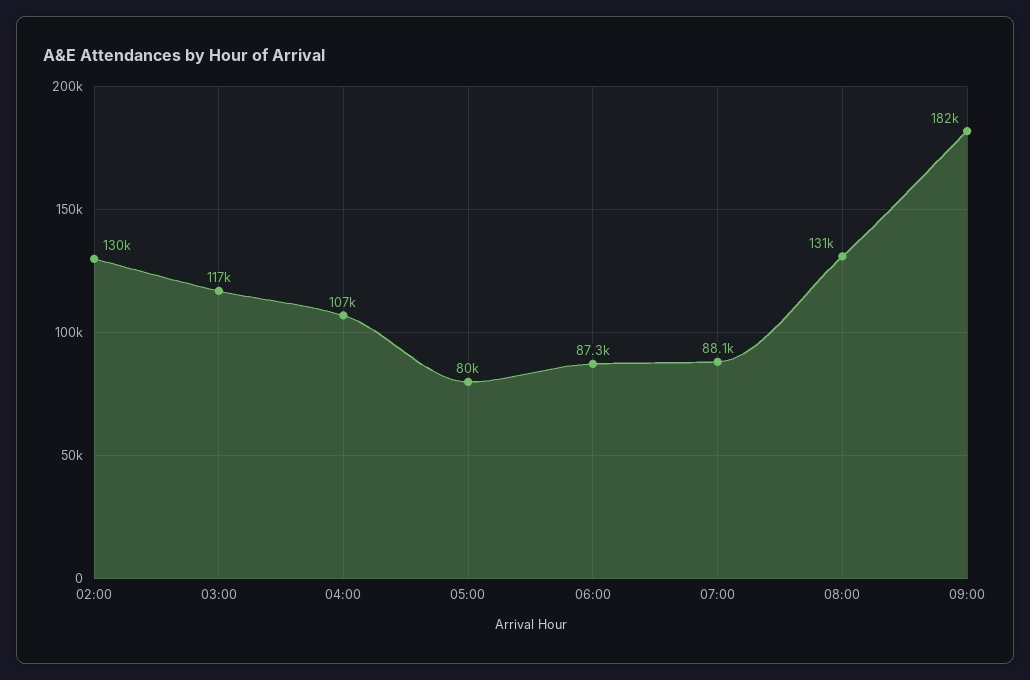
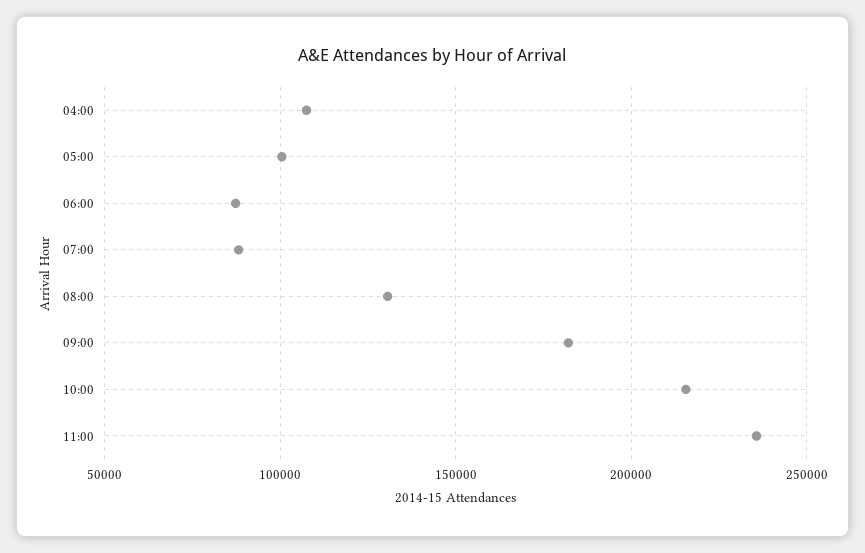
02:00: 130000 -> none
03:00: 117000 -> none
05:00: 80000 -> 100000
10:00: none -> 215000
11:00: none -> 235000

